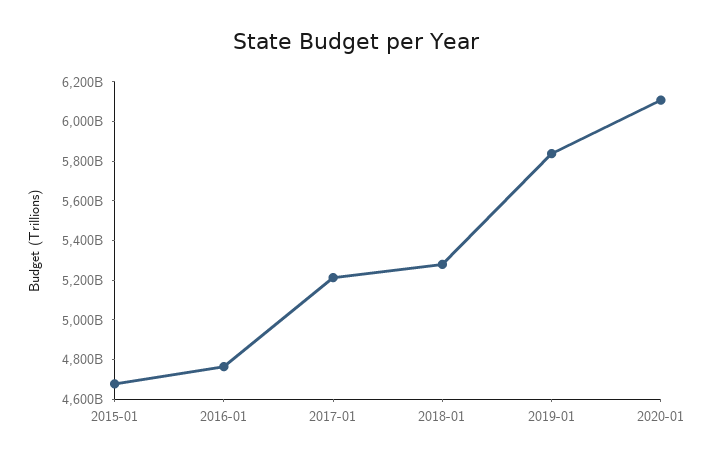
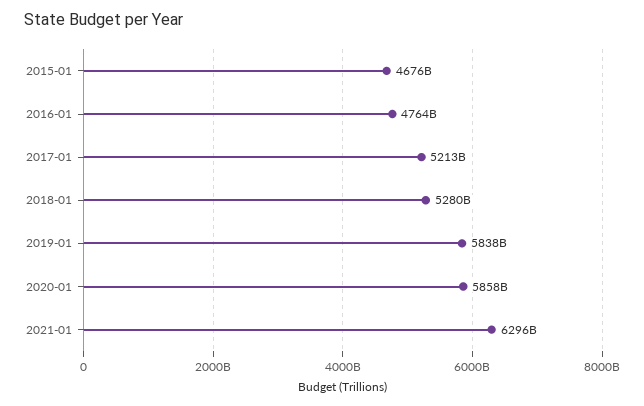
2020-01: 6100000000000 -> 5858000000000
2021-01: none -> 6296000000000

